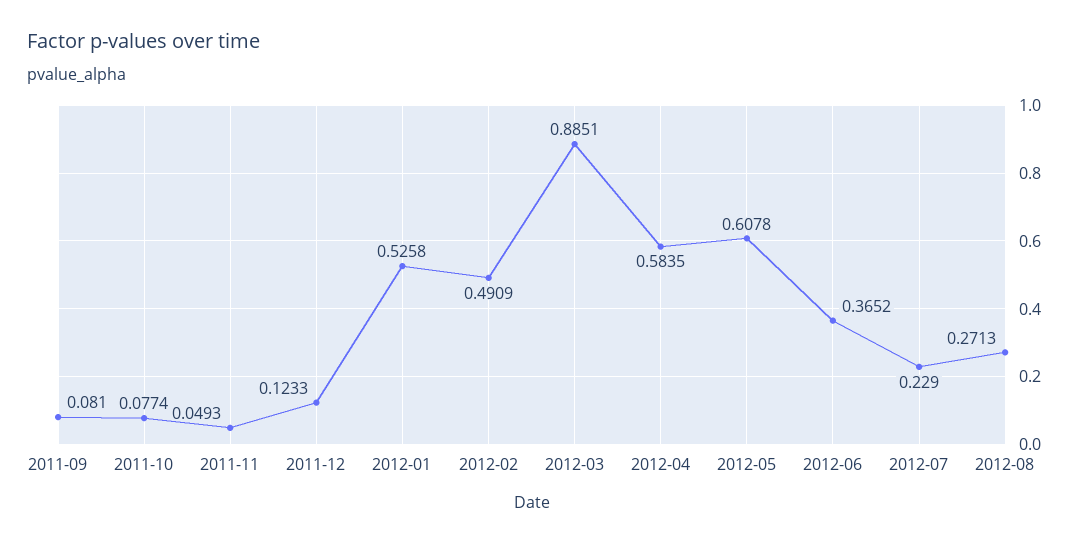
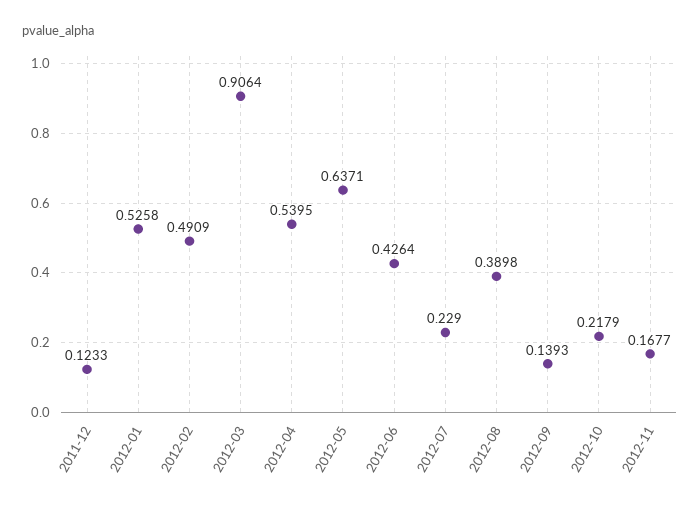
2011-09: 0.081 -> none
2011-10: 0.0774 -> none
2011-11: 0.0493 -> none
2012-03: 0.8851 -> 0.9064
2012-04: 0.5835 -> 0.5395
2012-05: 0.6078 -> 0.6371
2012-06: 0.3652 -> 0.4264
2012-08: 0.2713 -> 0.3898
2012-09: none -> 0.1393
2012-10: none -> 0.2179
2012-11: none -> 0.1677

